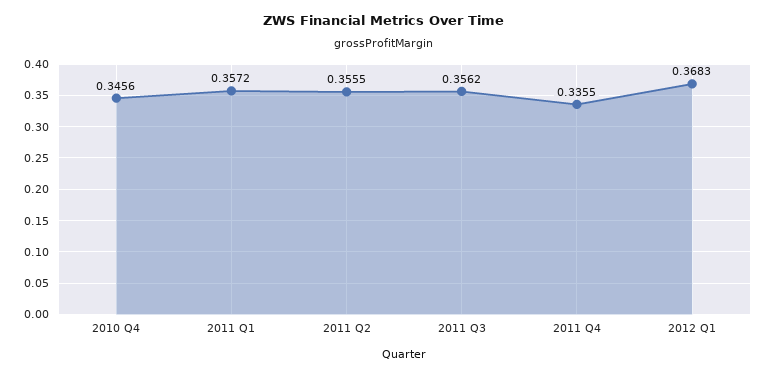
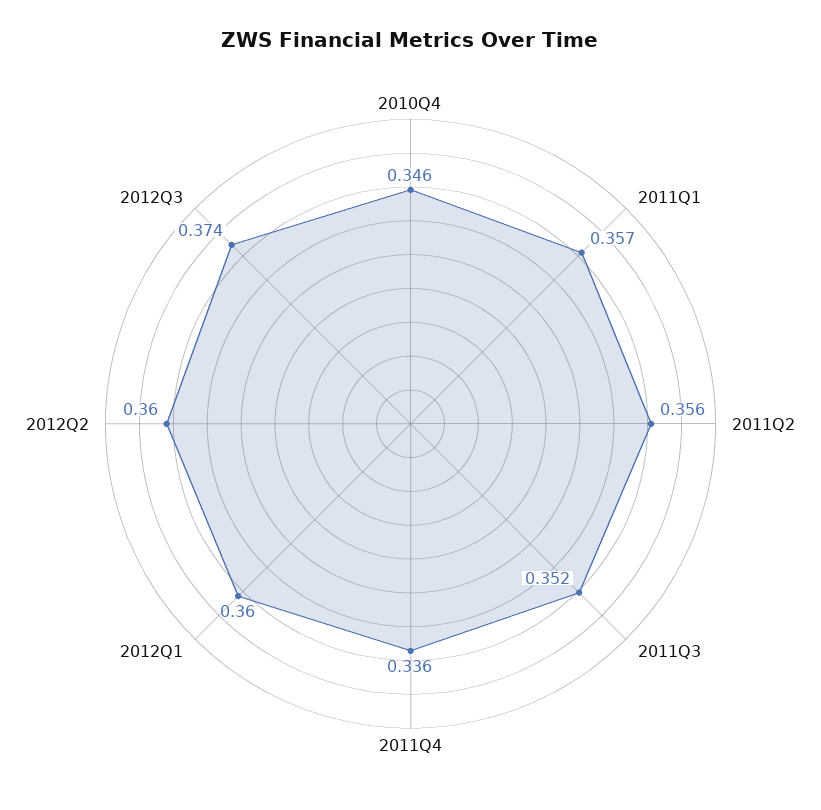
2011 Q3: 0.3562 -> 0.352
2012 Q1: 0.3683 -> 0.36
2012Q2: none -> 0.36
2012Q3: none -> 0.374

